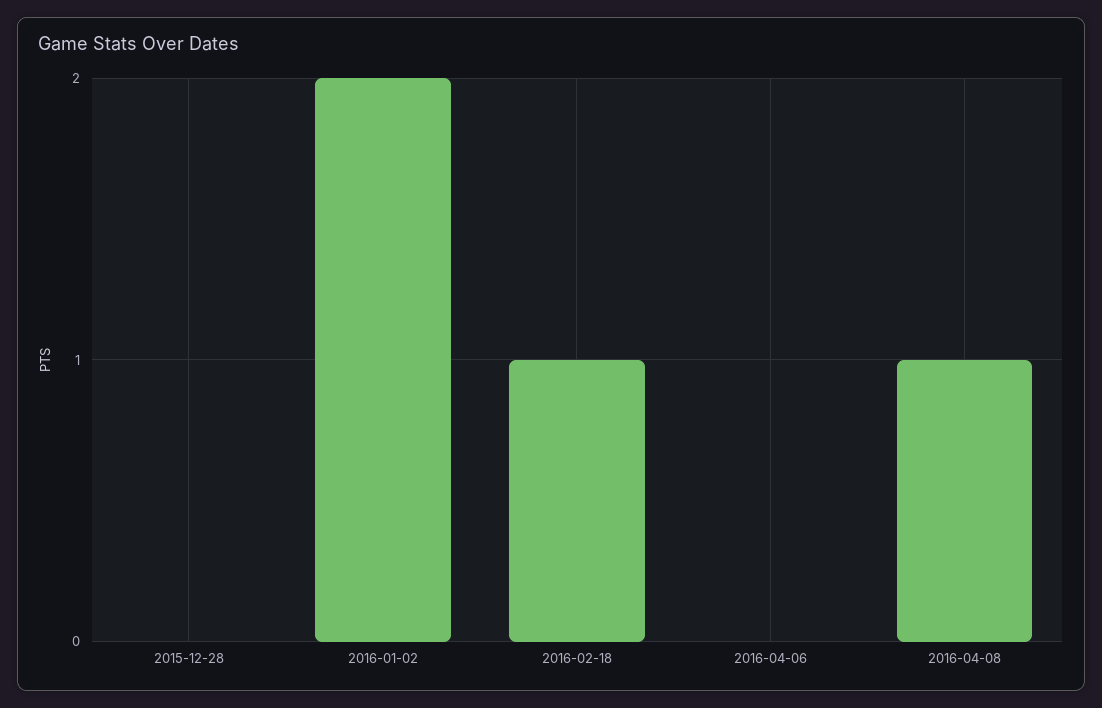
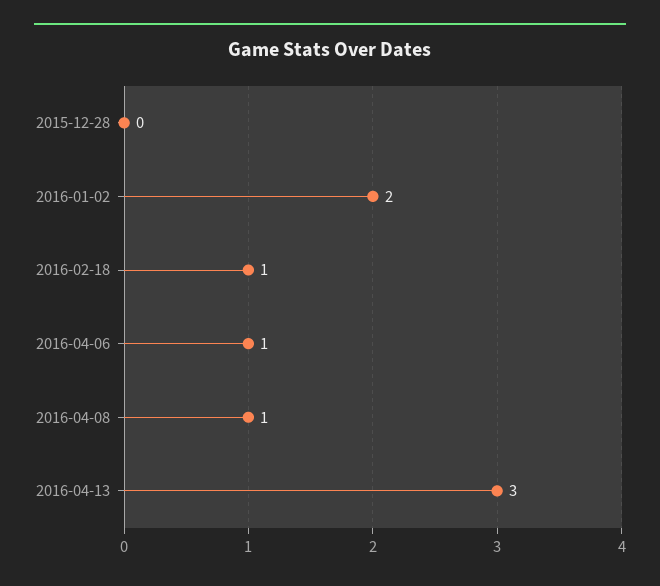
2016-04-06: 0 -> 1
2016-04-13: none -> 3

